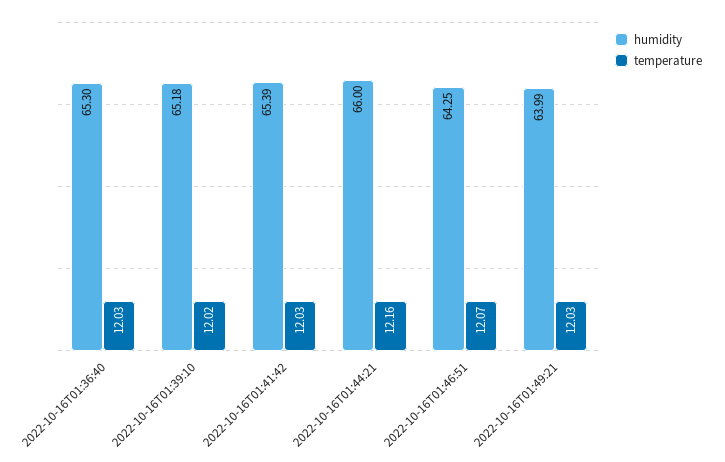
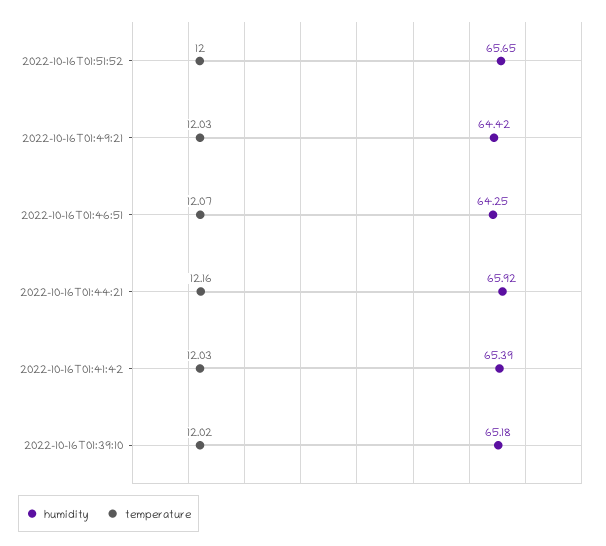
humidity, 2022-10-16T01:36:40: 65.3 -> none
temperature, 2022-10-16T01:36:40: 12.03 -> none
humidity, 2022-10-16T01:44:21: 66 -> 65.92
humidity, 2022-10-16T01:49:21: 63.99 -> 64.42
humidity, 2022-10-16T01:51:52: none -> 65.65
temperature, 2022-10-16T01:51:52: none -> 12

